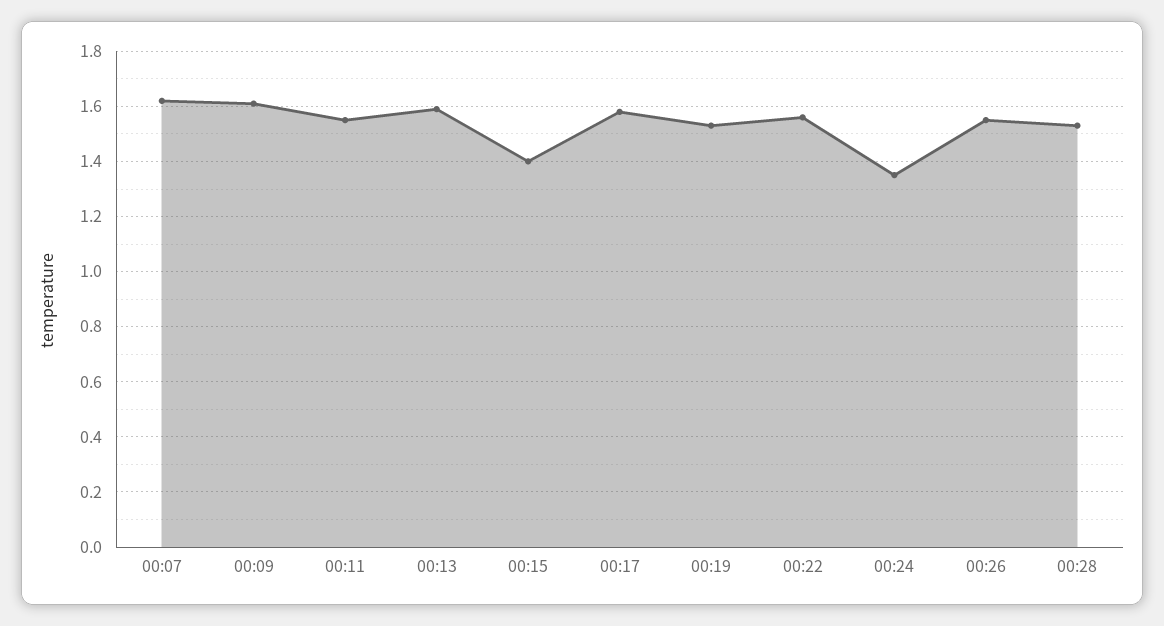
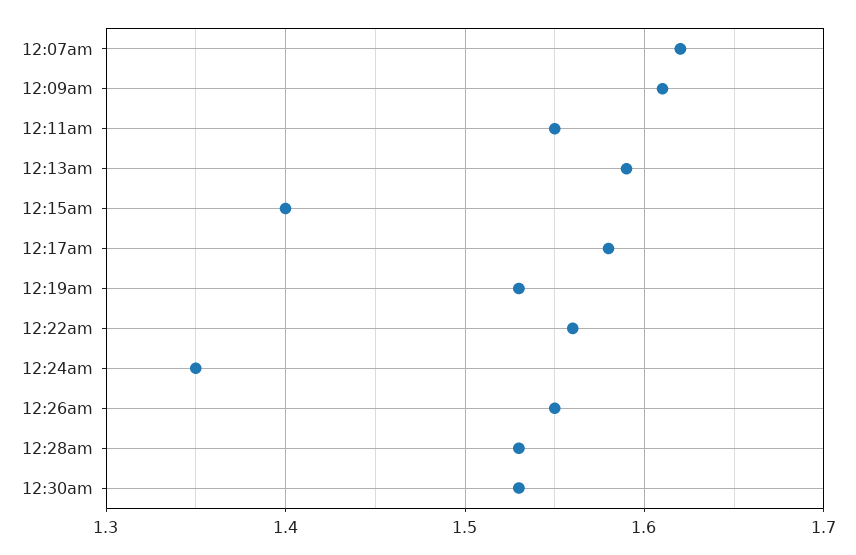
12:30am: none -> 1.53

